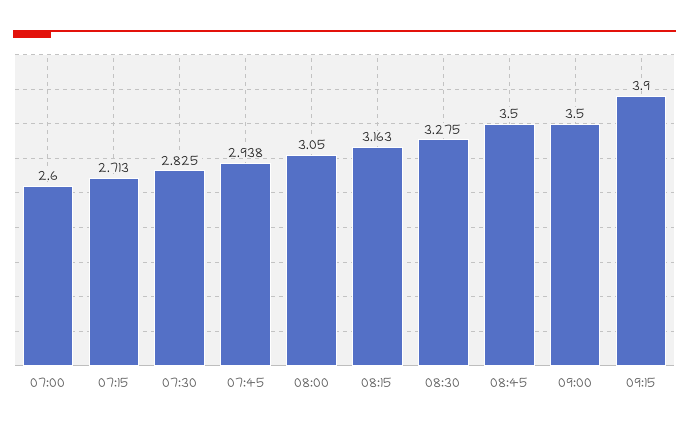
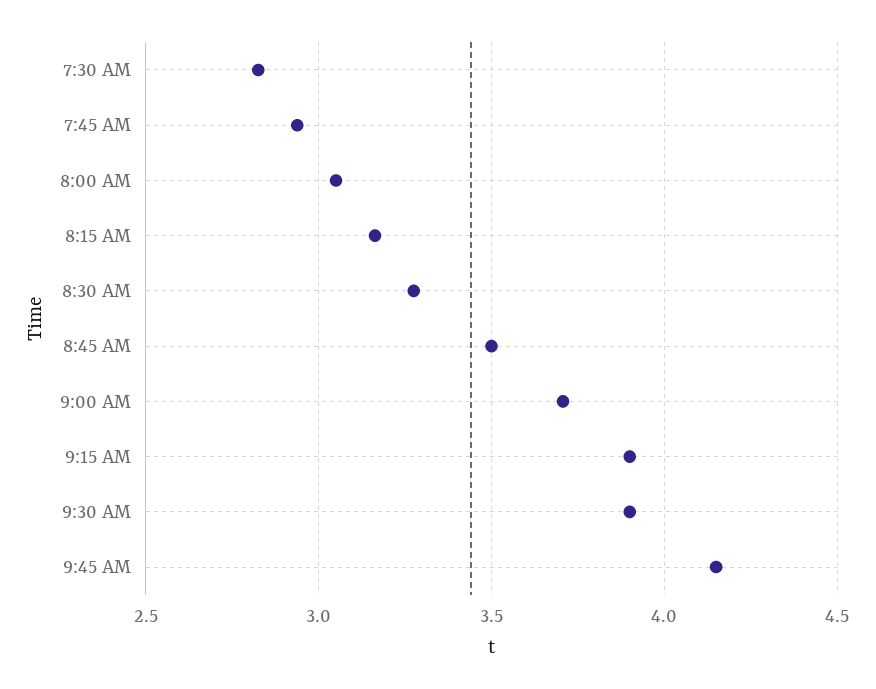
07:00: 2.6 -> none
07:15: 2.713 -> none
09:00: 3.5 -> 3.7
9:30 AM: none -> 3.9
9:45 AM: none -> 4.15

